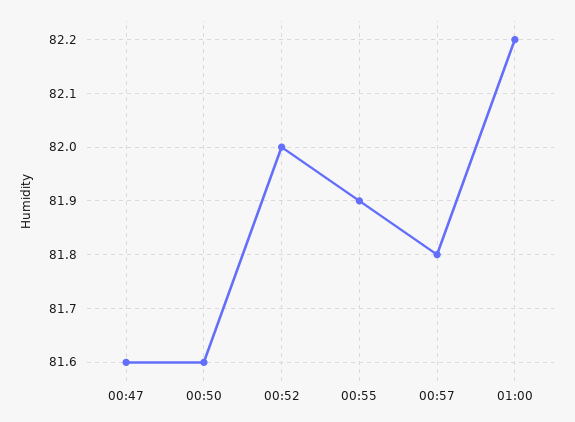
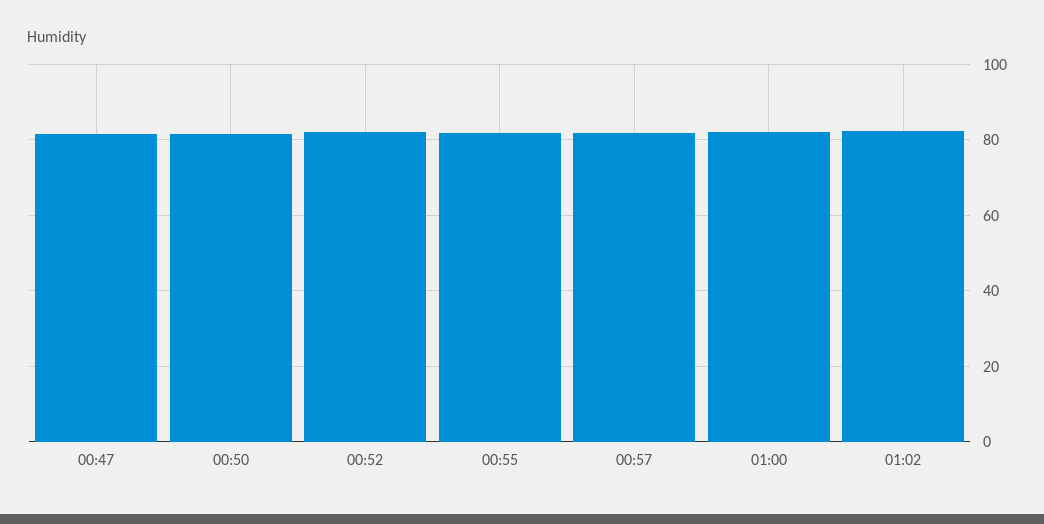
01:02: none -> 82

